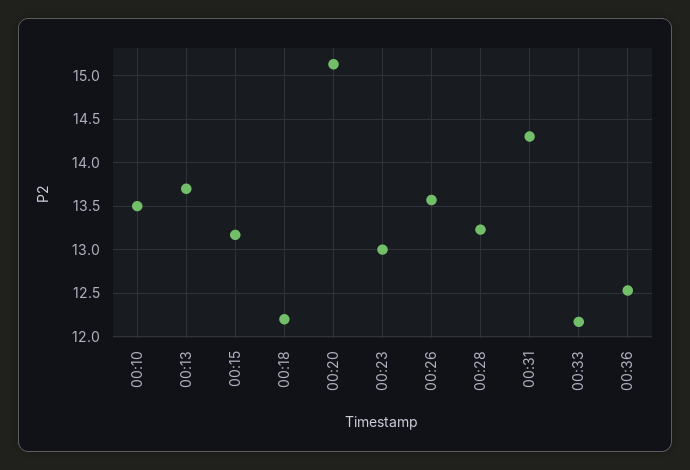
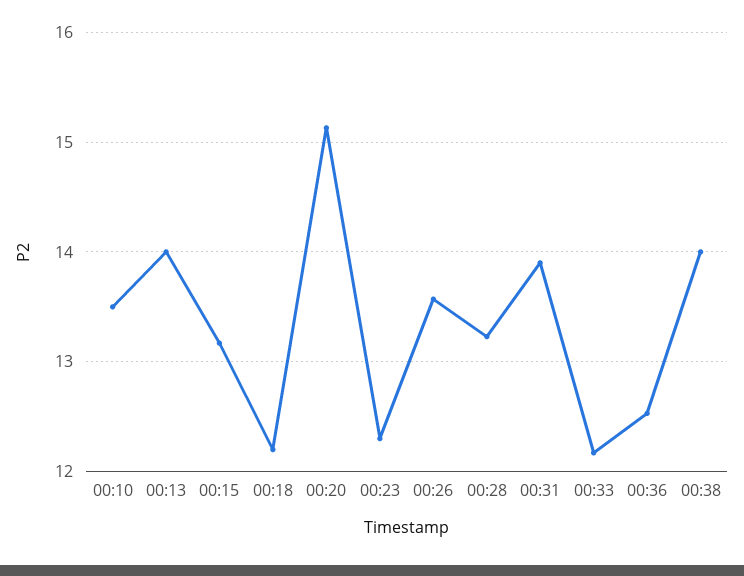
00:13: 13.7 -> 14
00:23: 13 -> 12.3
00:31: 14.3 -> 13.9
00:38: none -> 14

